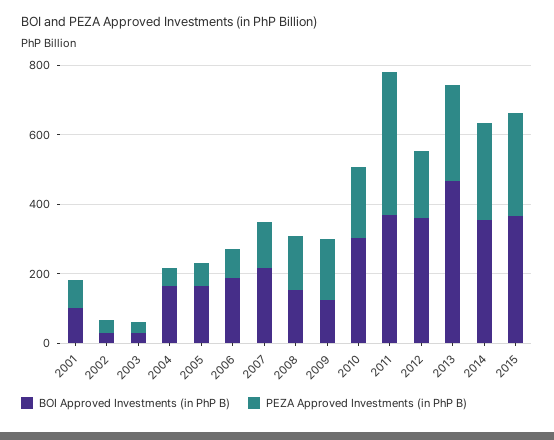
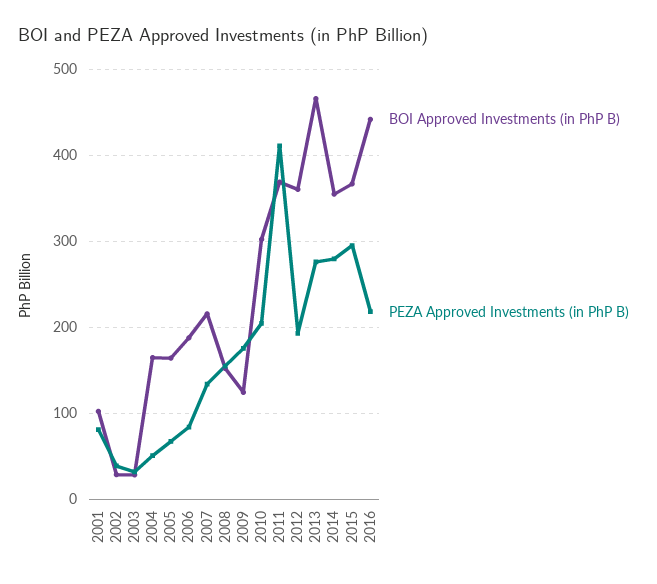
BOI Approved Investments (in PhP B), 2016: none -> 440
PEZA Approved Investments (in PhP B), 2016: none -> 220

